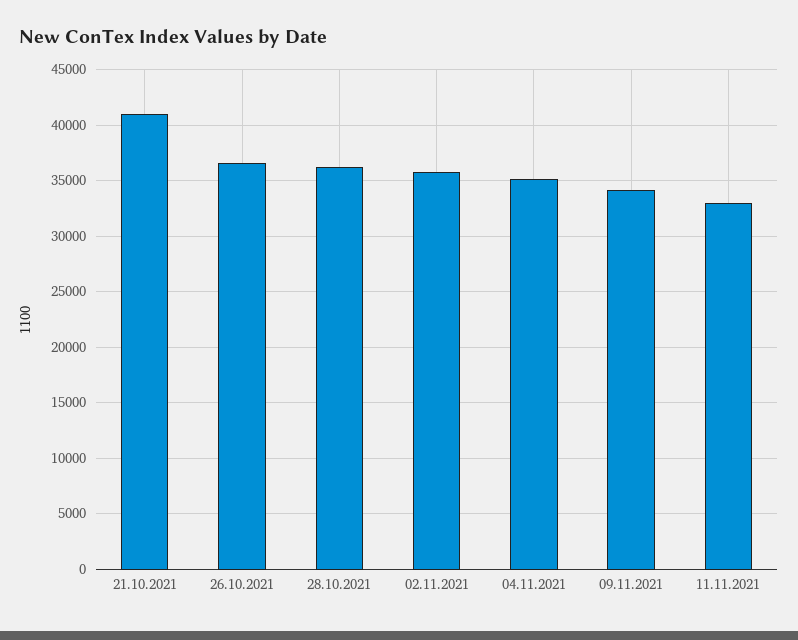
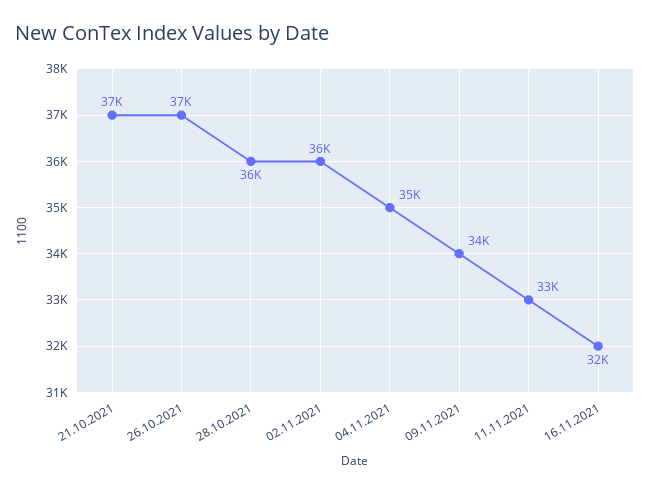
21.10.2021: 41000 -> 37000
16.11.2021: none -> 32000

